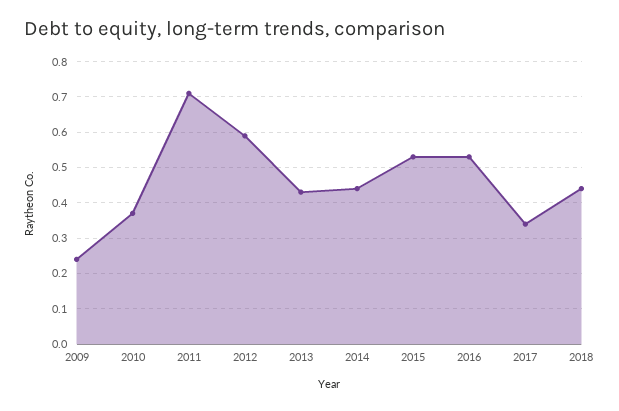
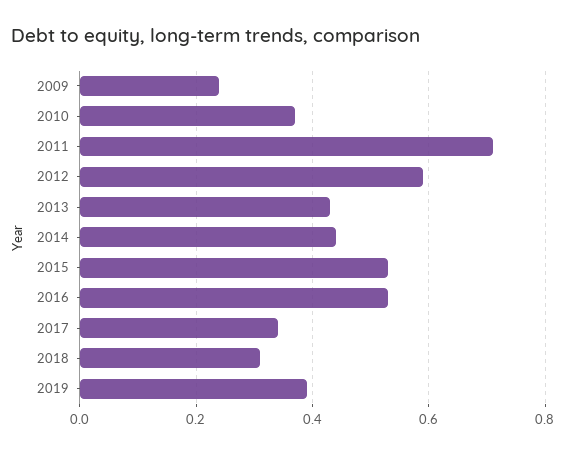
2018: 0.45 -> 0.3
2019: none -> 0.4

